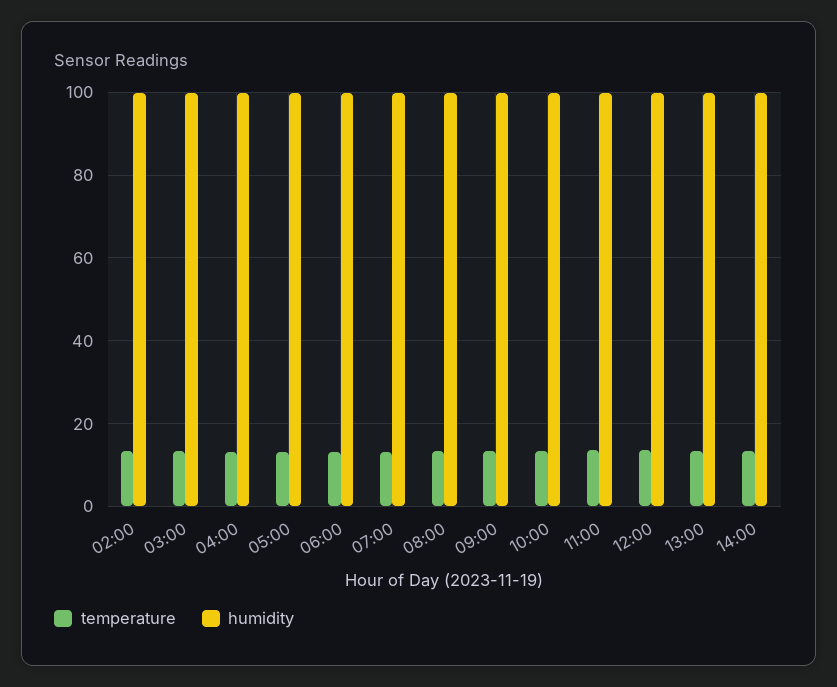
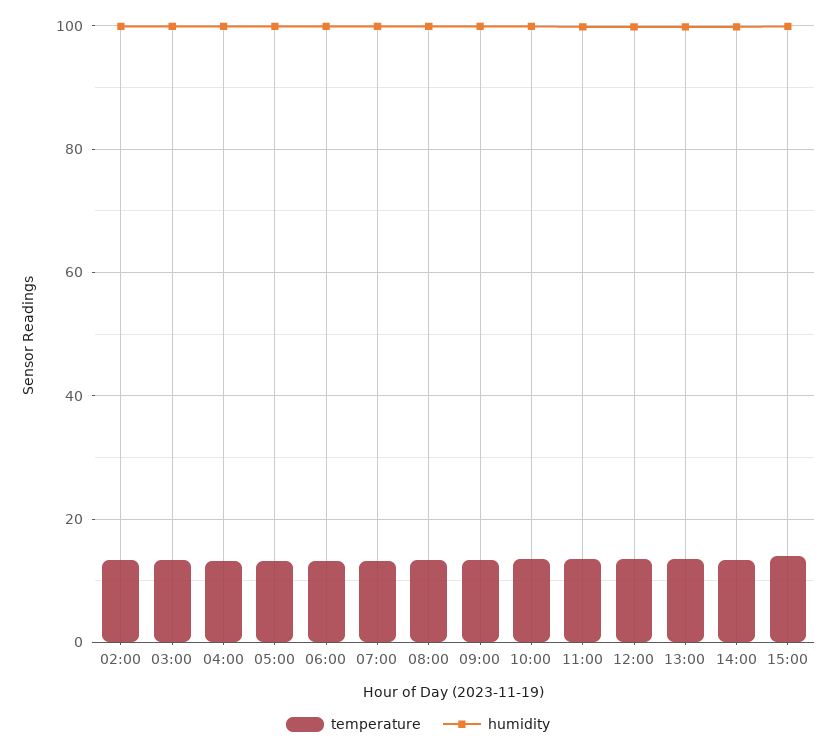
temperature, 15:00: none -> 14
humidity, 15:00: none -> 100

